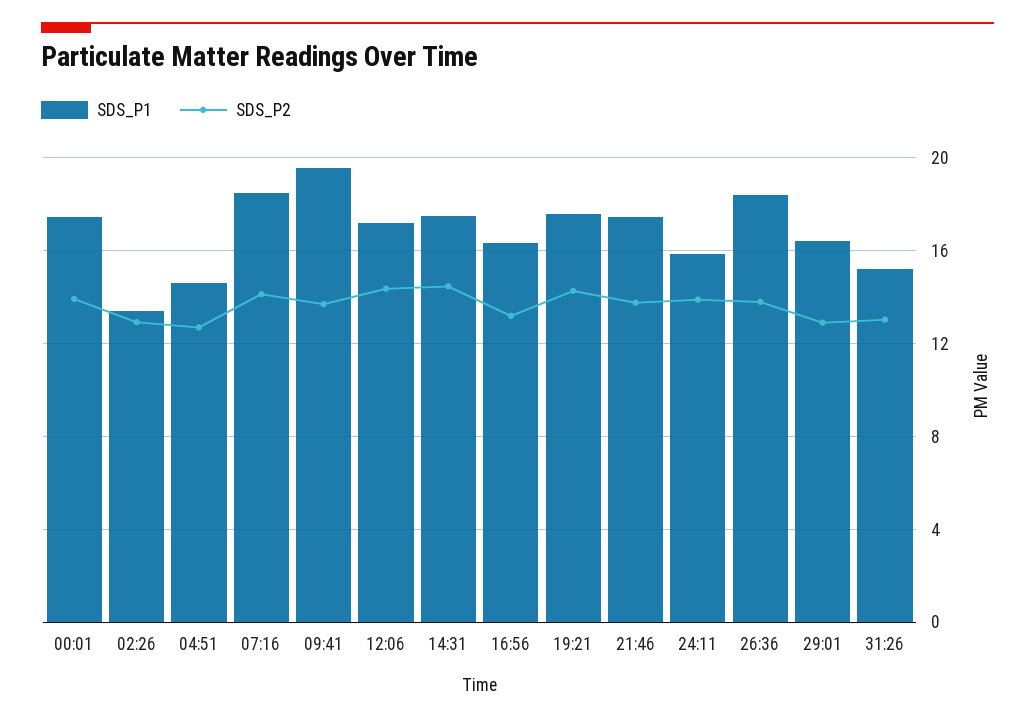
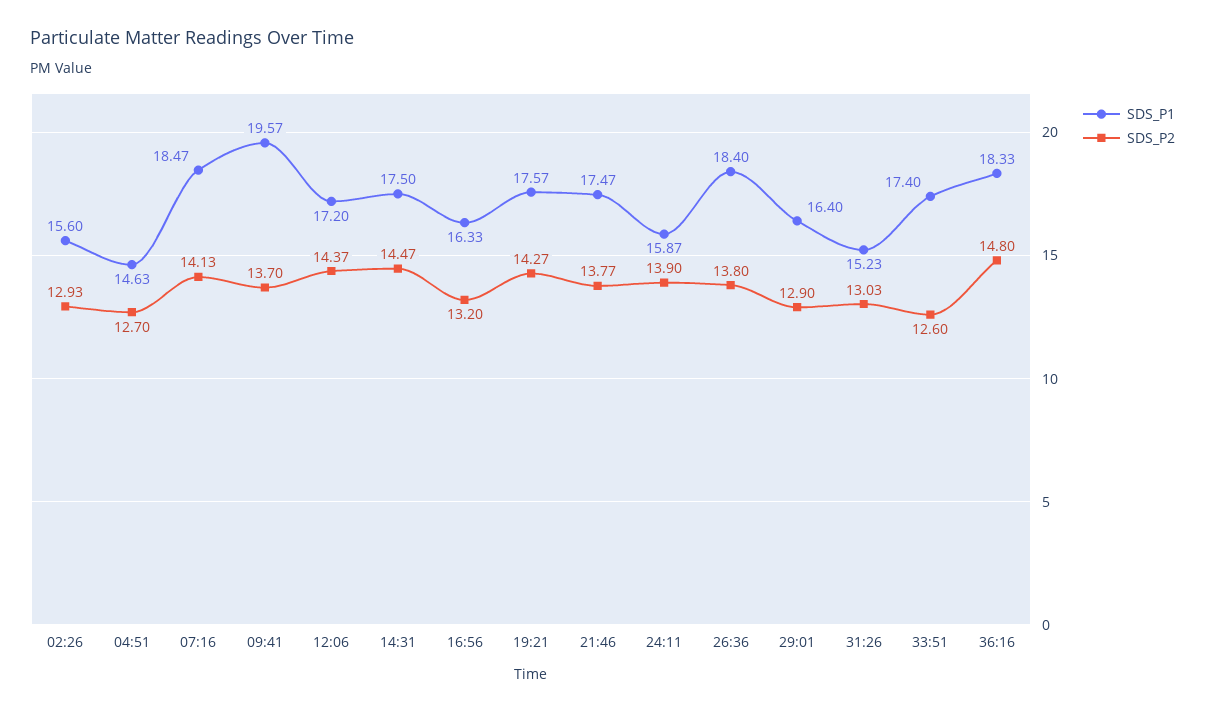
SDS_P1, 00:01: 17.5 -> none
SDS_P2, 00:01: 14 -> none
SDS_P1, 02:26: 13.5 -> 15.6
SDS_P1, 33:51: none -> 17.4
SDS_P2, 33:51: none -> 12.6
SDS_P1, 36:16: none -> 18.33
SDS_P2, 36:16: none -> 14.8

